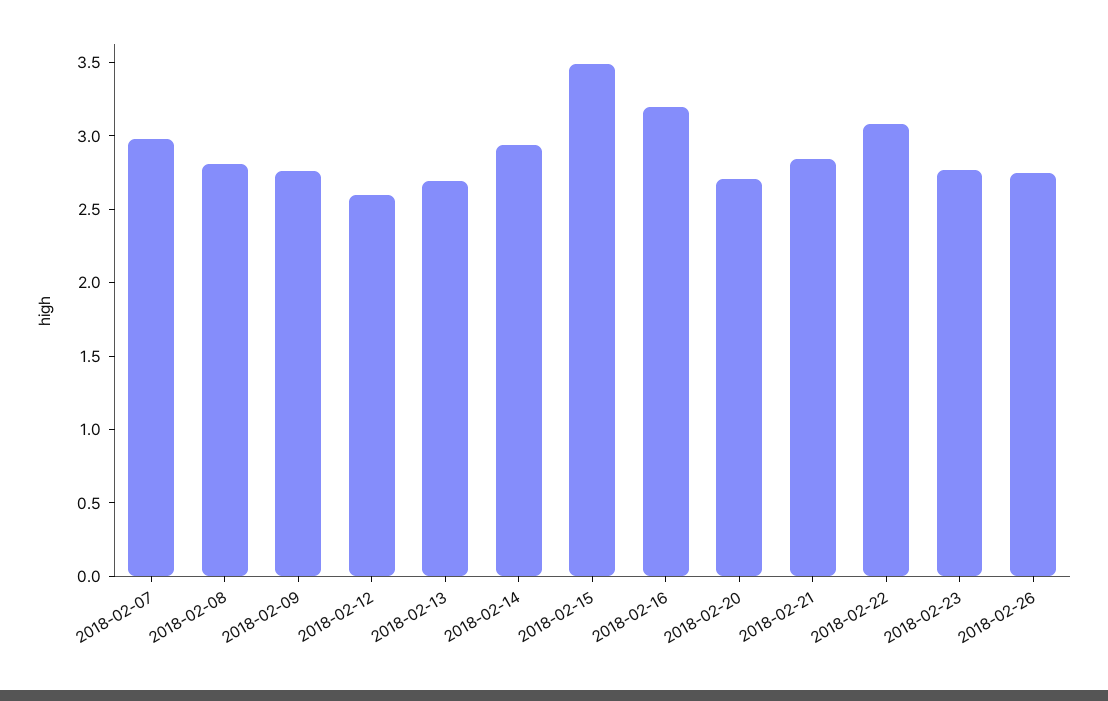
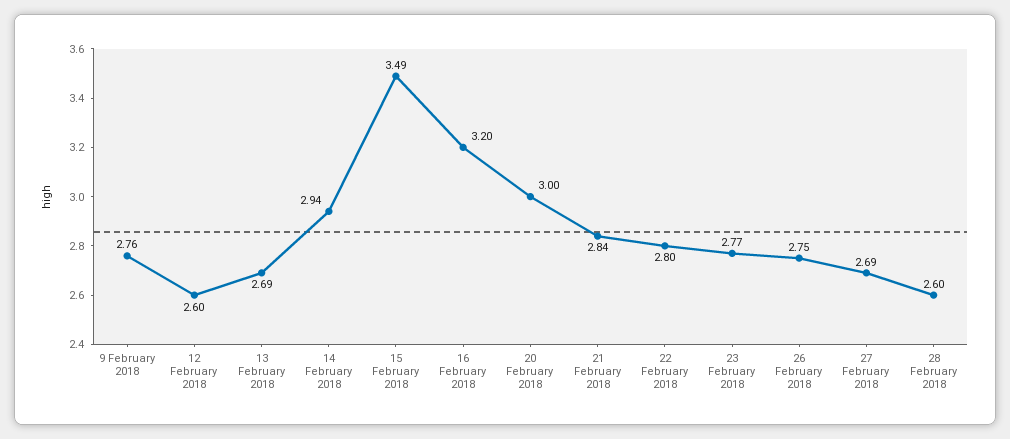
2018-02-07: 3 -> none
2018-02-08: 2.8 -> none
2018-02-20: 2.7 -> 3
2018-02-22: 3.1 -> 2.8
27 February 2018: none -> 2.69
28 February 2018: none -> 2.6

